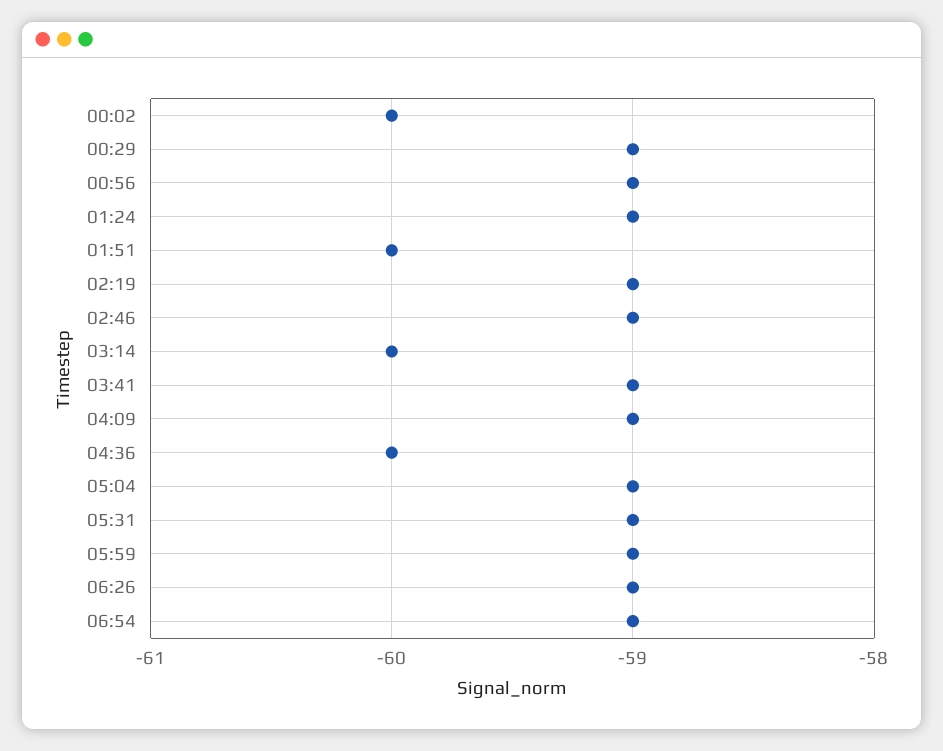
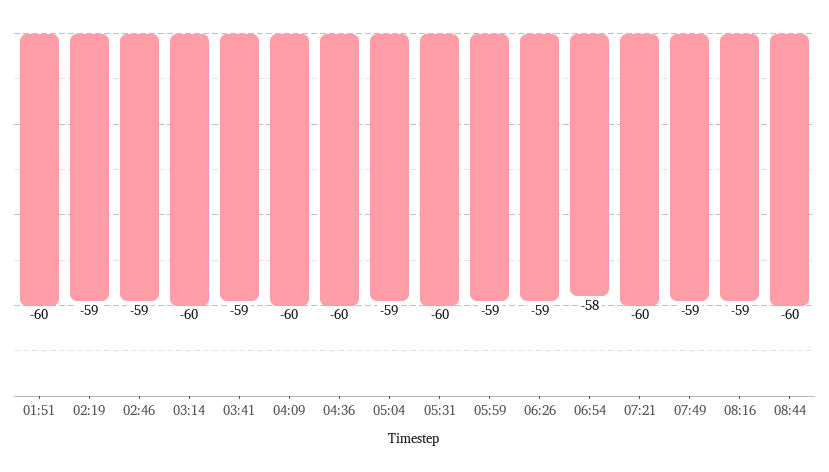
00:02: -60 -> none
00:29: -59 -> none
00:56: -59 -> none
01:24: -59 -> none
04:09: -59 -> -60
05:31: -59 -> -60
06:54: -59 -> -58
07:21: none -> -60
07:49: none -> -59
08:16: none -> -59
08:44: none -> -60

